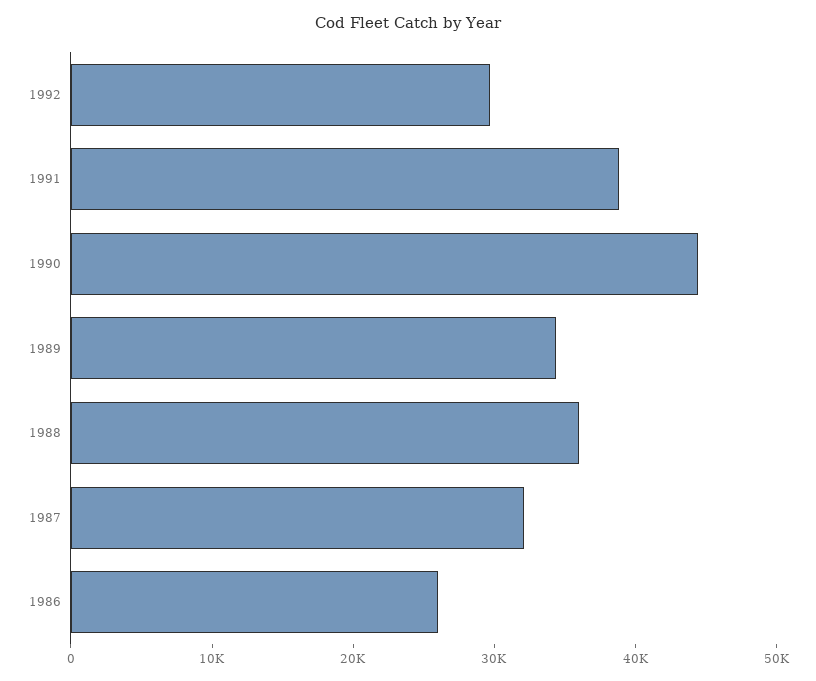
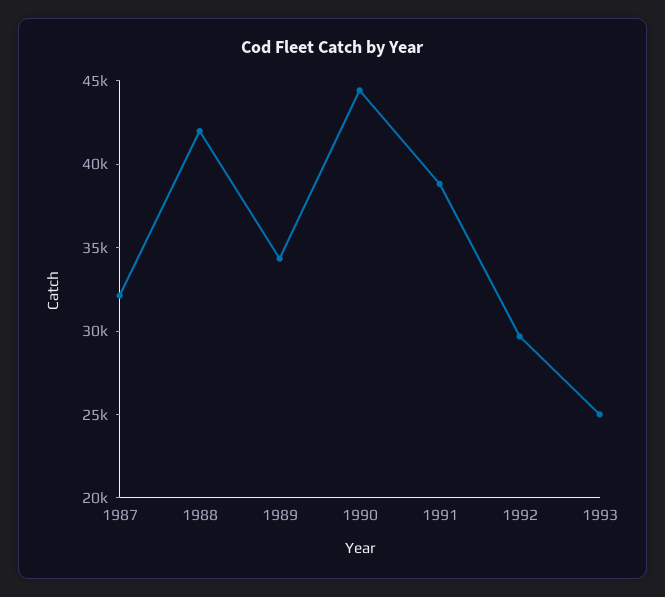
1988: 36000 -> 42000
1986: 26000 -> none
1993: none -> 25000

